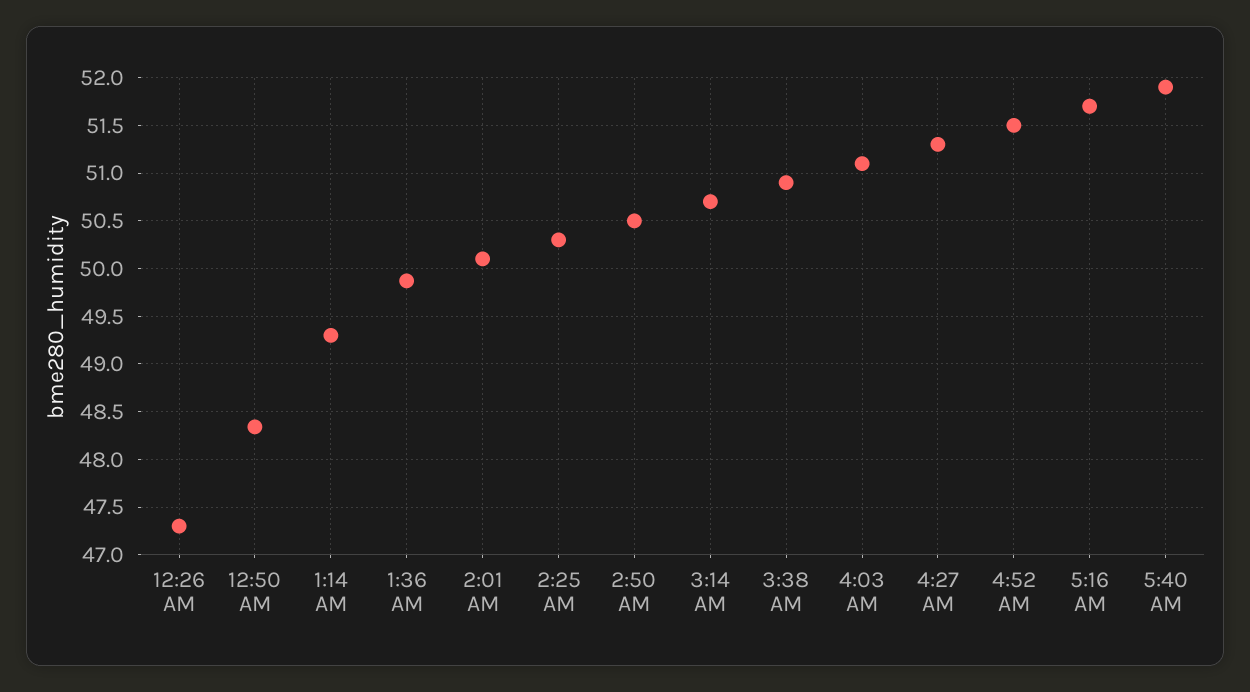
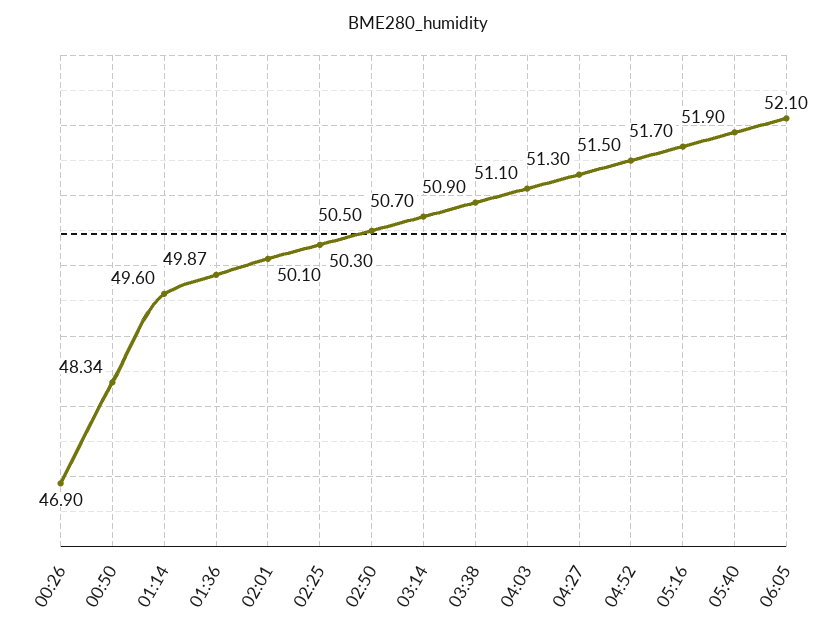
12:26 AM: 47.3 -> 46.9
1:14 AM: 49.3 -> 49.6
06:05: none -> 52.1

